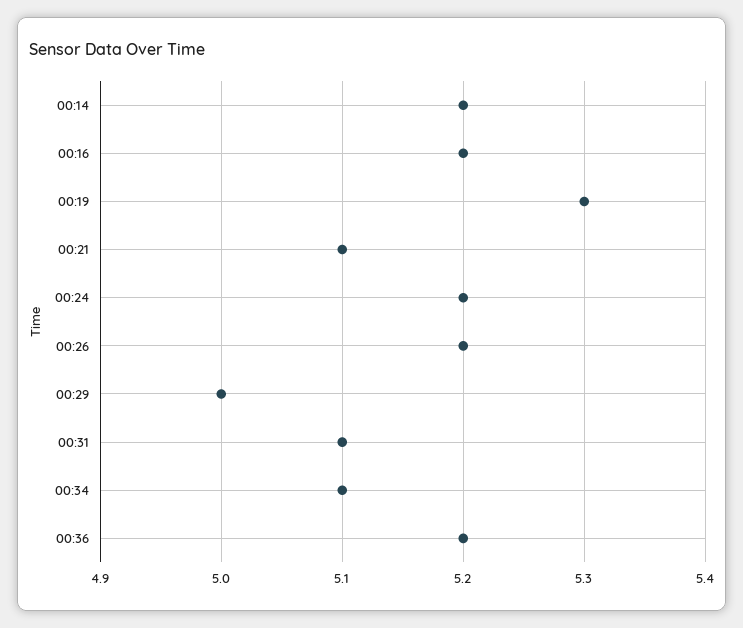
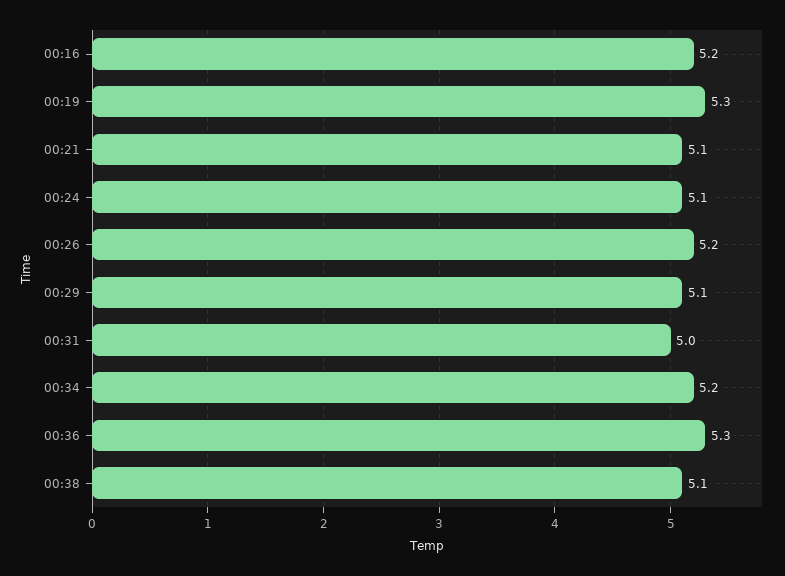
00:14: 5.2 -> none
00:24: 5.2 -> 5.1
00:29: 5 -> 5.1
00:31: 5.1 -> 5
00:34: 5.1 -> 5.2
00:36: 5.2 -> 5.3
00:38: none -> 5.1

